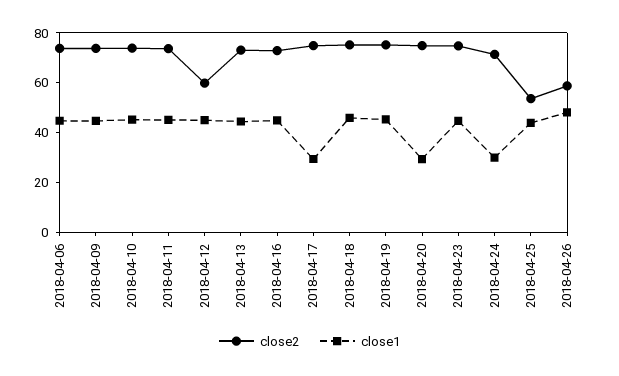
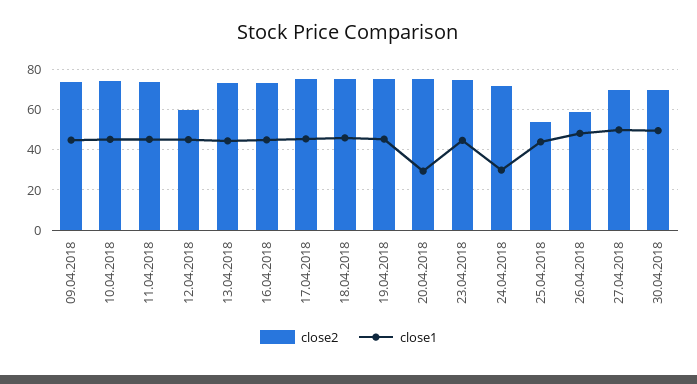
close2, 2018-04-06: 75 -> none
close1, 2018-04-06: 45 -> none
close1, 2018-04-17: 30 -> 45
close2, 27.04.2018: none -> 70
close1, 27.04.2018: none -> 50
close2, 30.04.2018: none -> 70
close1, 30.04.2018: none -> 50

